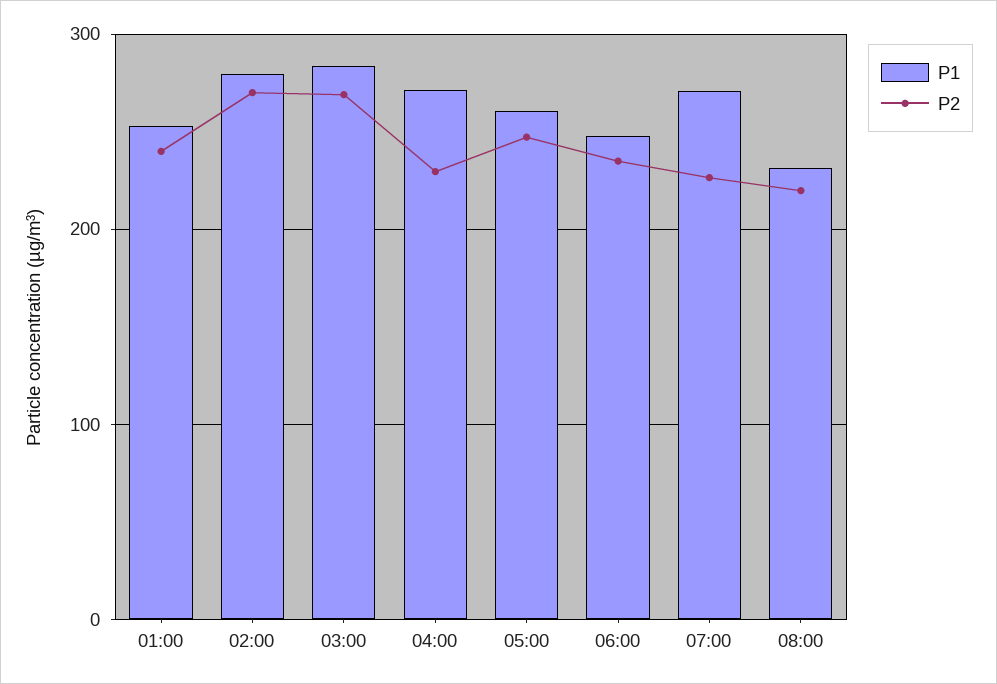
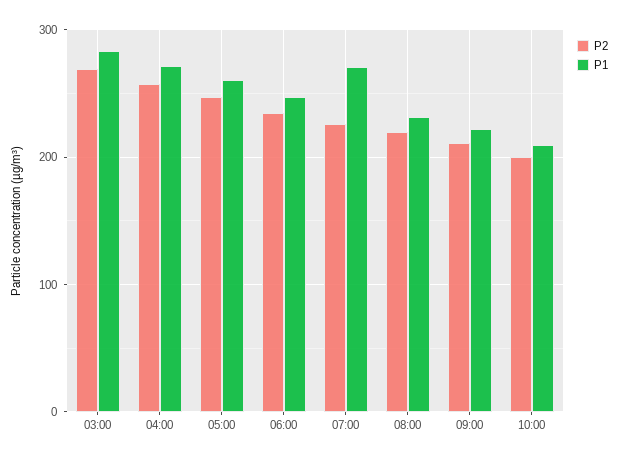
P1, 01:00: 250 -> none
P2, 01:00: 240 -> none
P1, 02:00: 280 -> none
P2, 02:00: 270 -> none
P2, 04:00: 230 -> 260
P2, 09:00: none -> 210
P1, 09:00: none -> 220
P2, 10:00: none -> 200
P1, 10:00: none -> 210

